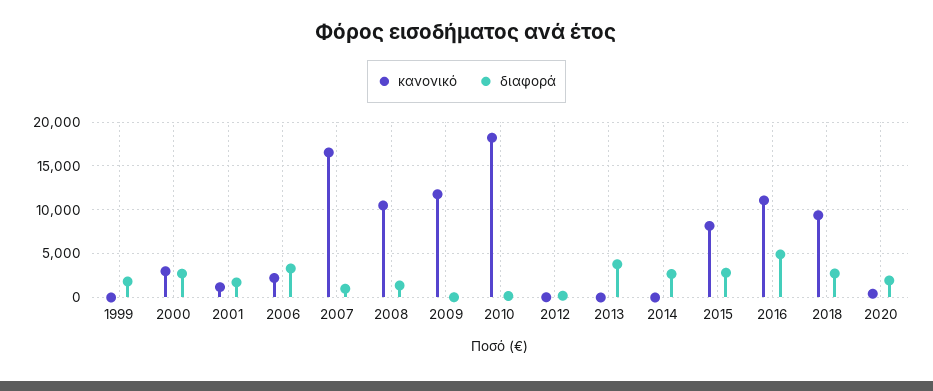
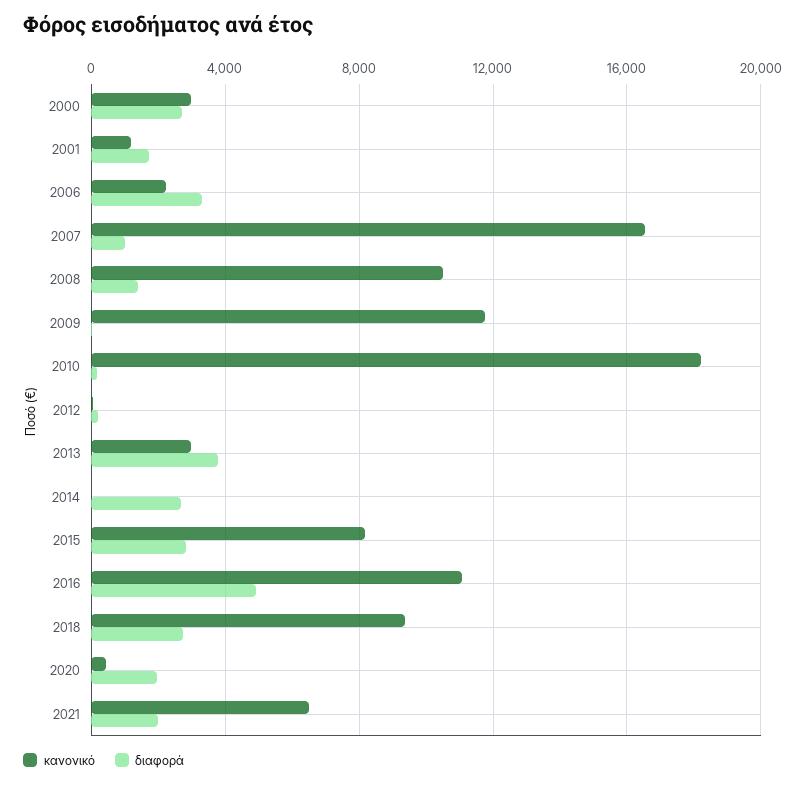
κανονικό, 1999: 0 -> none
διαφορά, 1999: 2000 -> none
κανονικό, 2013: 0 -> 3000
κανονικό, 2021: none -> 6500
διαφορά, 2021: none -> 2000

